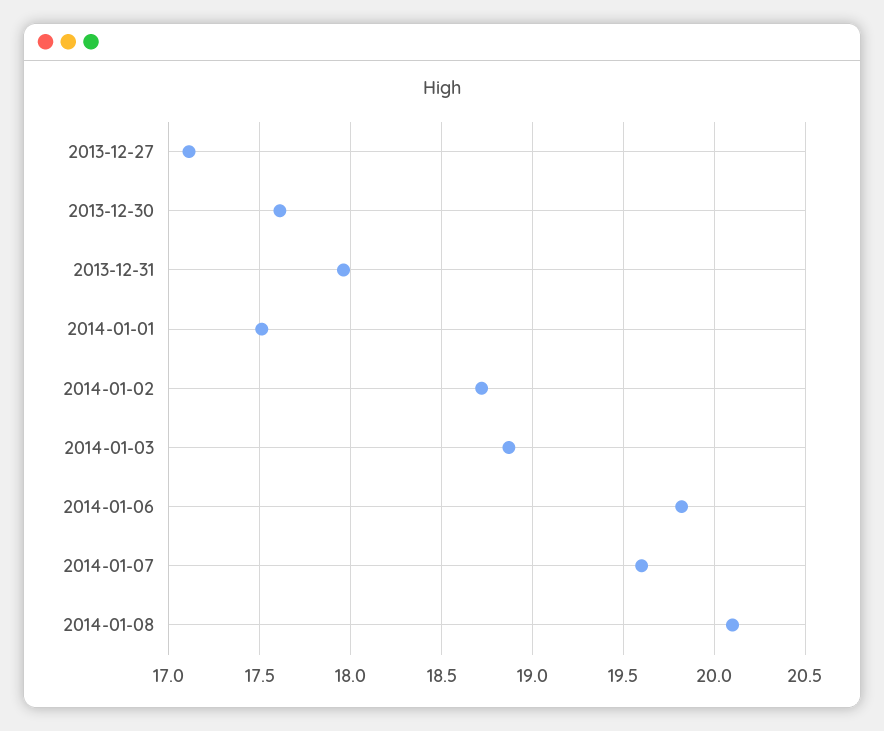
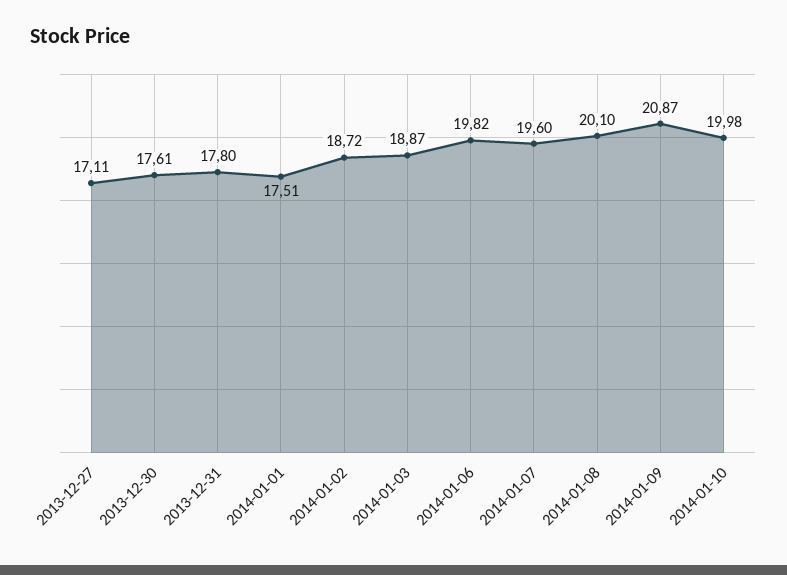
2013-12-31: 17.95 -> 17.8
2014-01-09: none -> 20.87
2014-01-10: none -> 19.98

